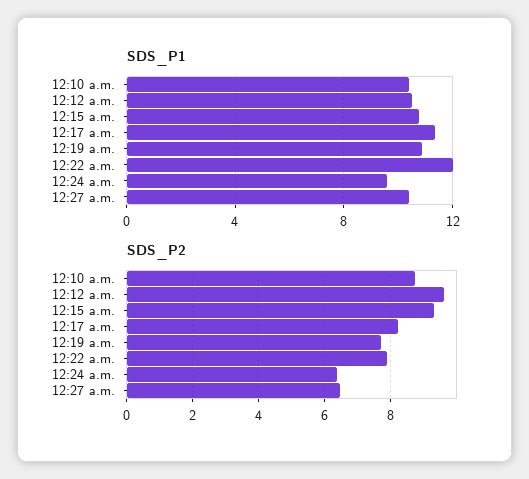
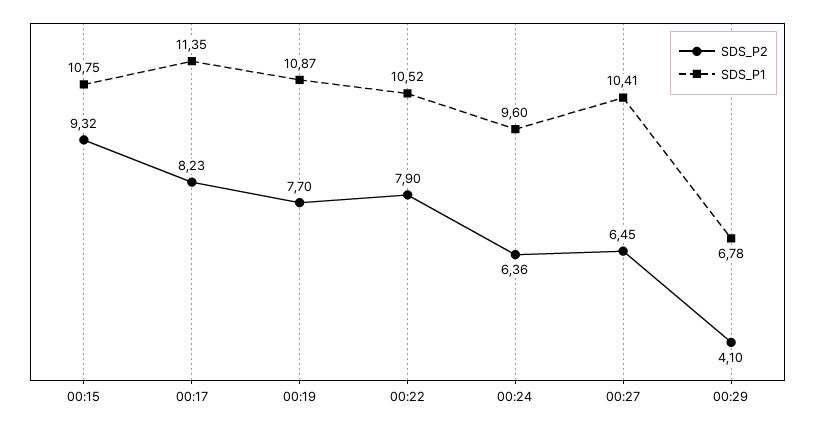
SDS_P1, 12:10 a.m.: 10.5 -> none
SDS_P1, 12:12 a.m.: 10.5 -> none
SDS_P1, 12:22 a.m.: 12 -> 10.52
SDS_P2, 12:10 a.m.: 8.8 -> none
SDS_P2, 12:12 a.m.: 9.6 -> none
SDS_P2, 00:29: none -> 4.1
SDS_P1, 00:29: none -> 6.78

